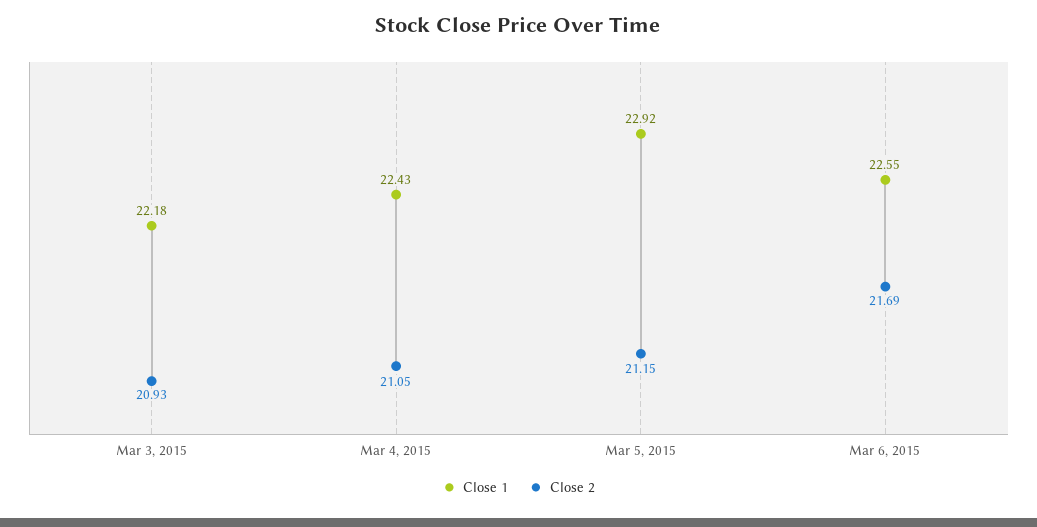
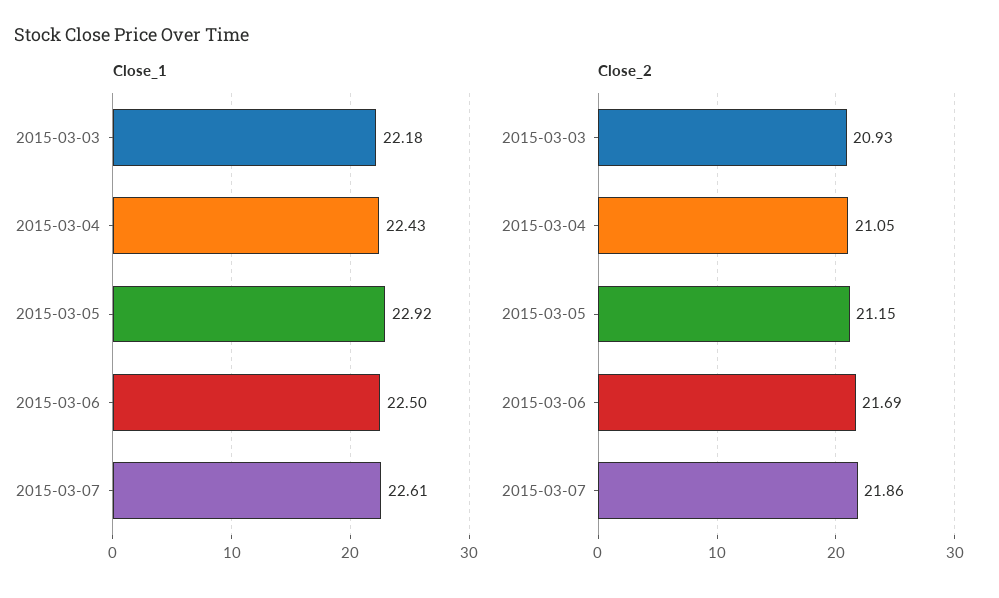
Close 1, Mar 6, 2015: 22.55 -> 22.5
Close 1, 2015-03-07: none -> 22.61
Close 2, 2015-03-07: none -> 21.86

